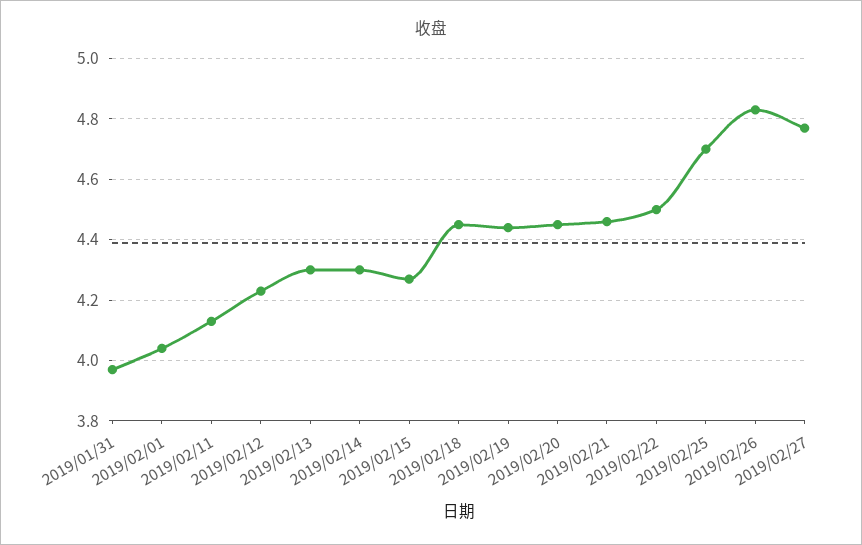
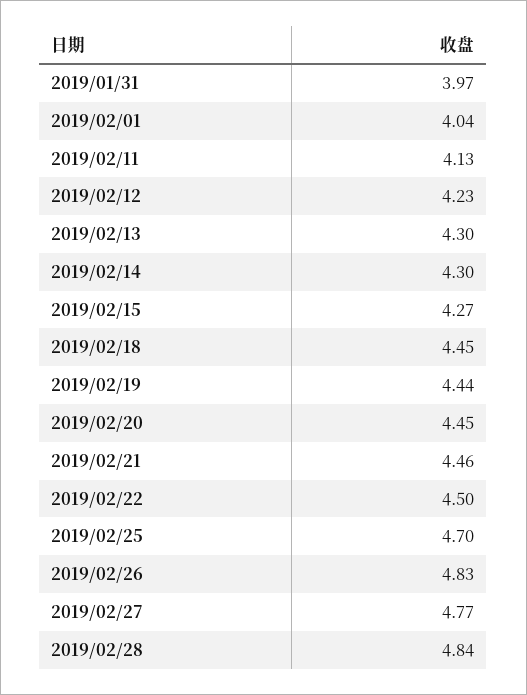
2019/02/28: none -> 4.84

